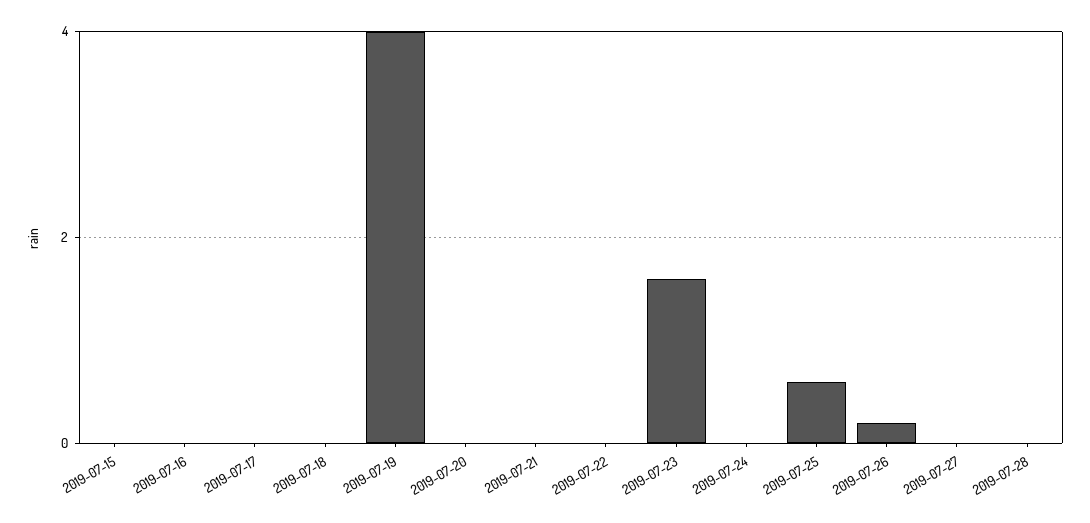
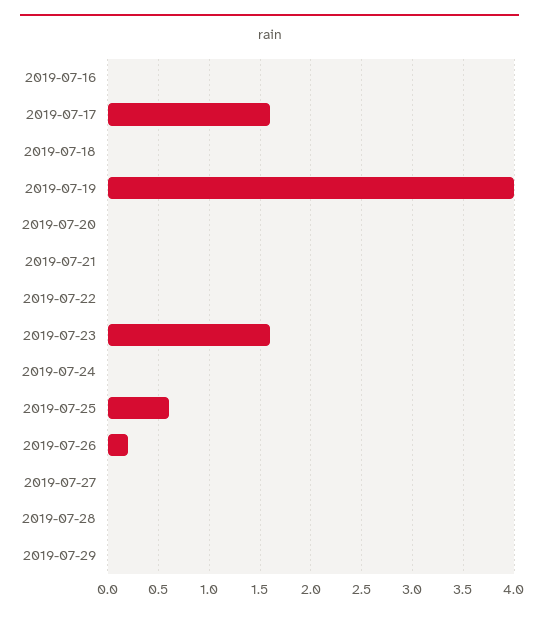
2019-07-15: 0 -> none
2019-07-17: 0 -> 1.6
2019-07-29: none -> 0

